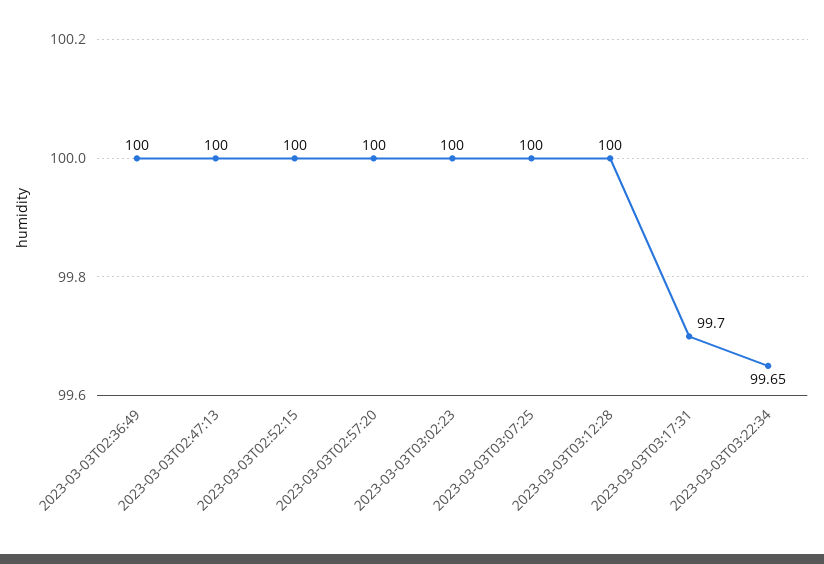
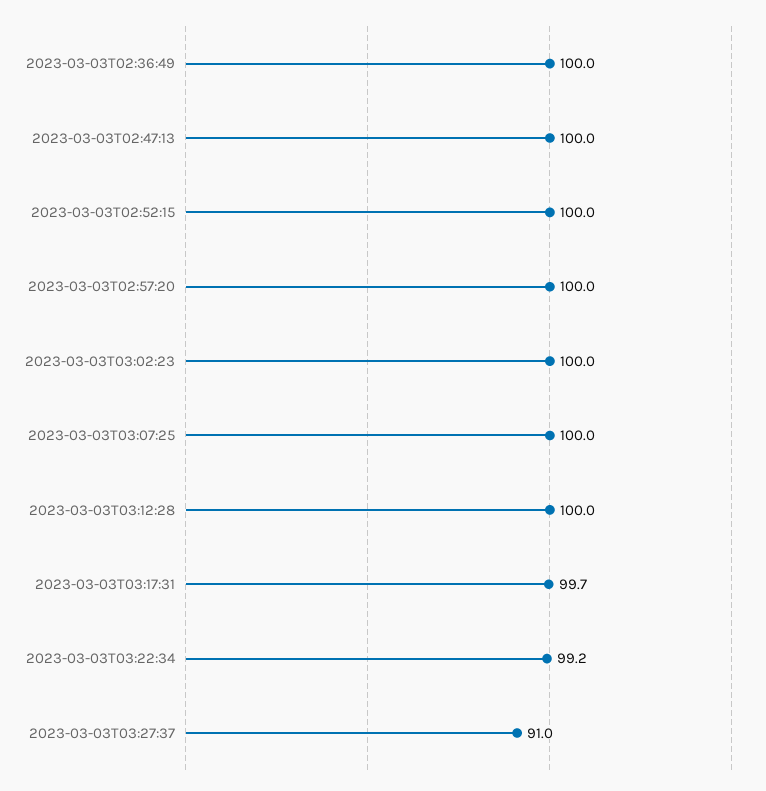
2023-03-03T03:22:34: 99.65 -> 99.2
2023-03-03T03:27:37: none -> 91

